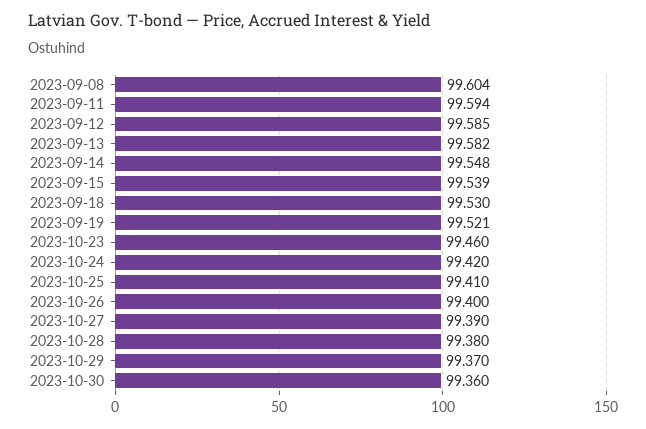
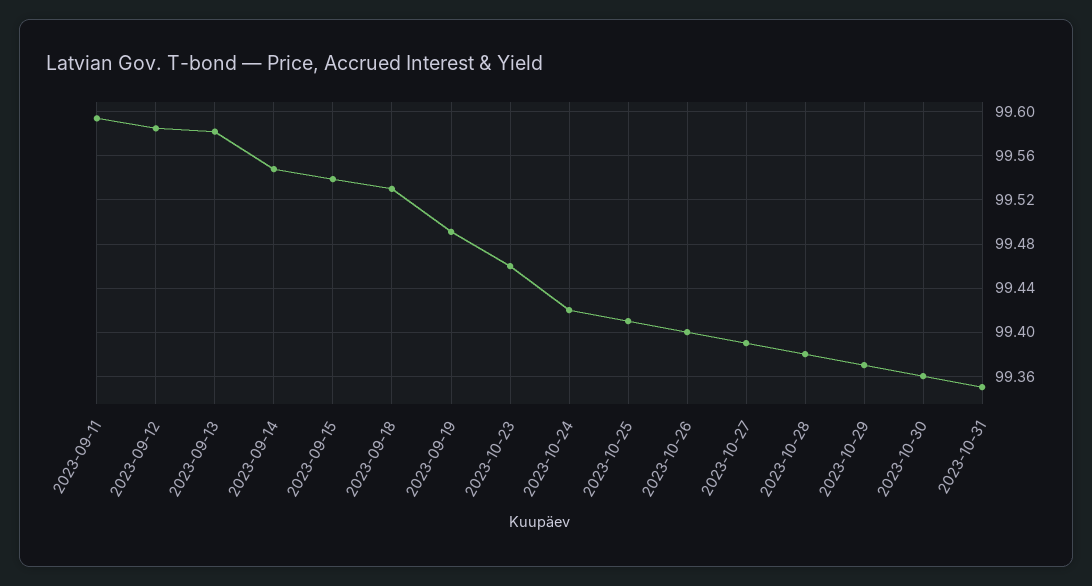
2023-09-08: 99.604 -> none
2023-09-19: 99.521 -> 99.49
2023-10-31: none -> 99.35

